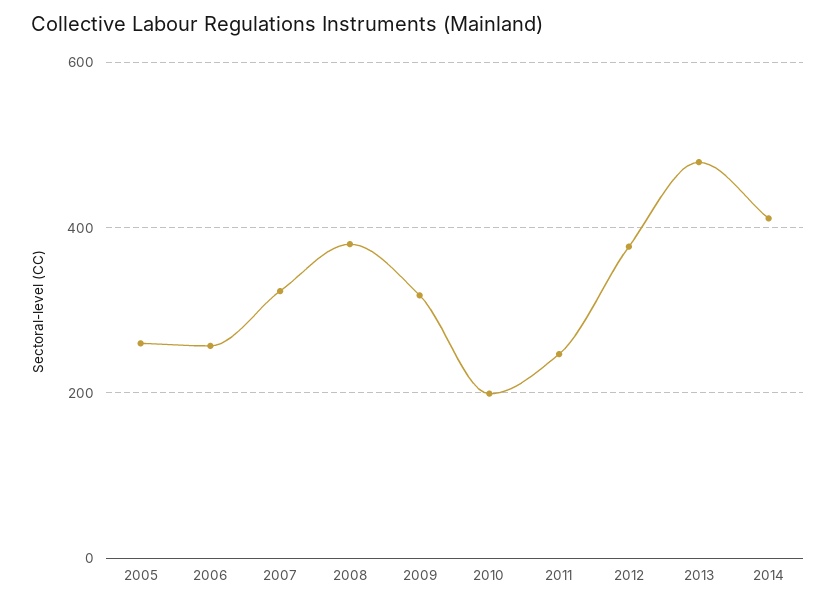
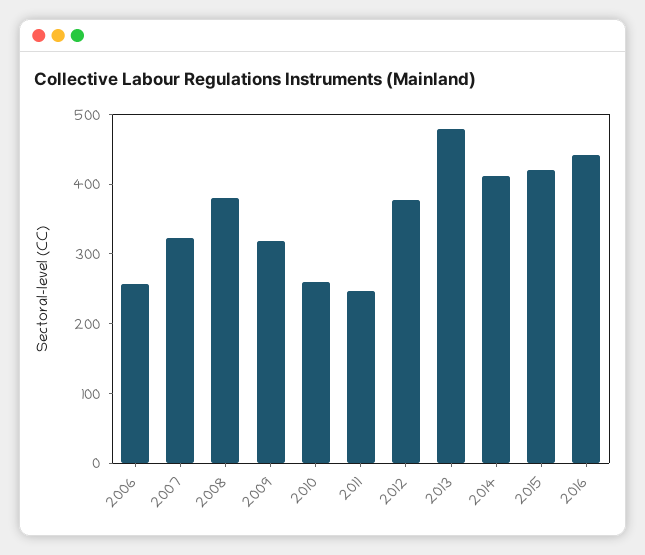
2005: 260 -> none
2010: 200 -> 260
2015: none -> 420
2016: none -> 440

